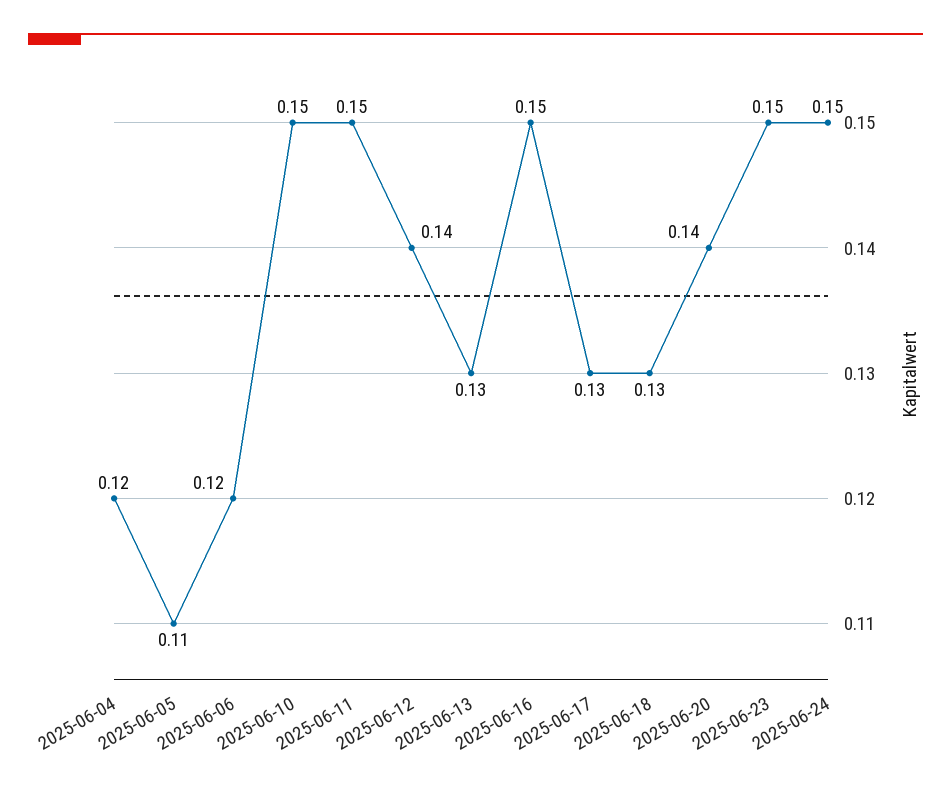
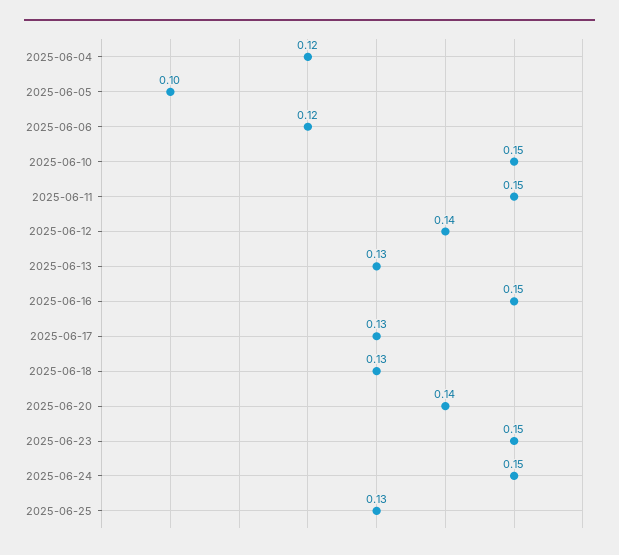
2025-06-05: 0.11 -> 0.1
2025-06-25: none -> 0.13

